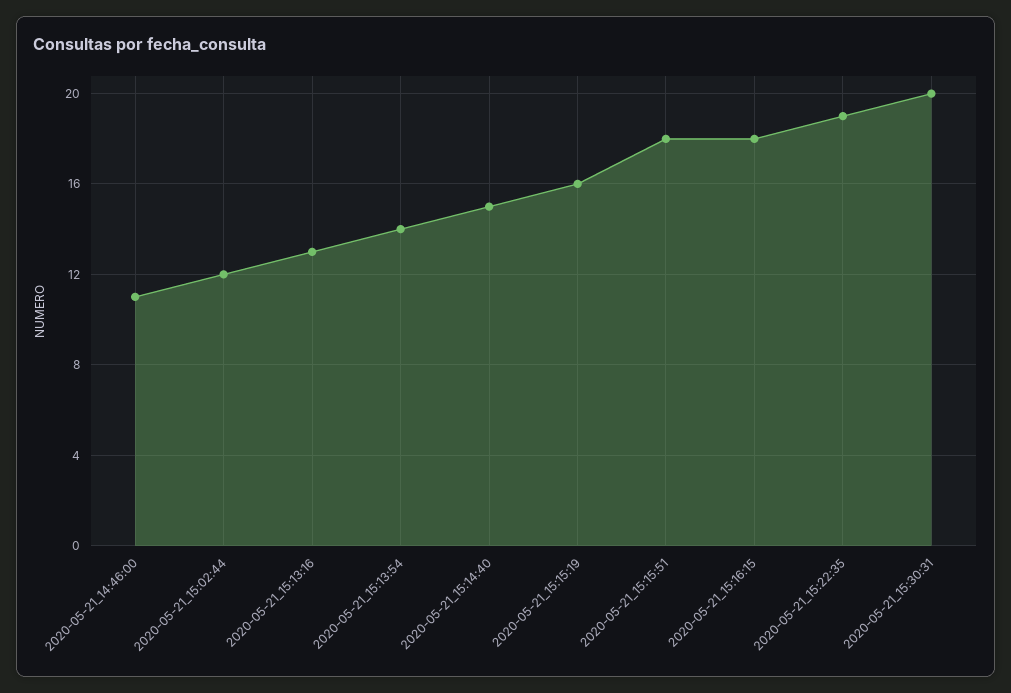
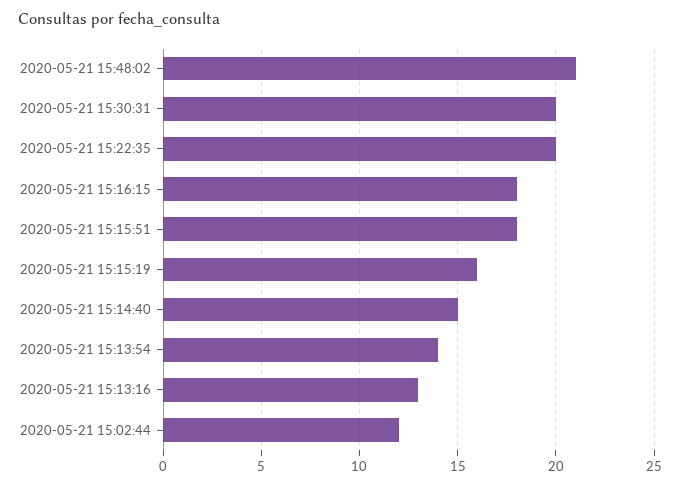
2020-05-21_14:46:00: 11 -> none
2020-05-21_15:22:35: 19 -> 20
2020-05-21 15:48:02: none -> 21

